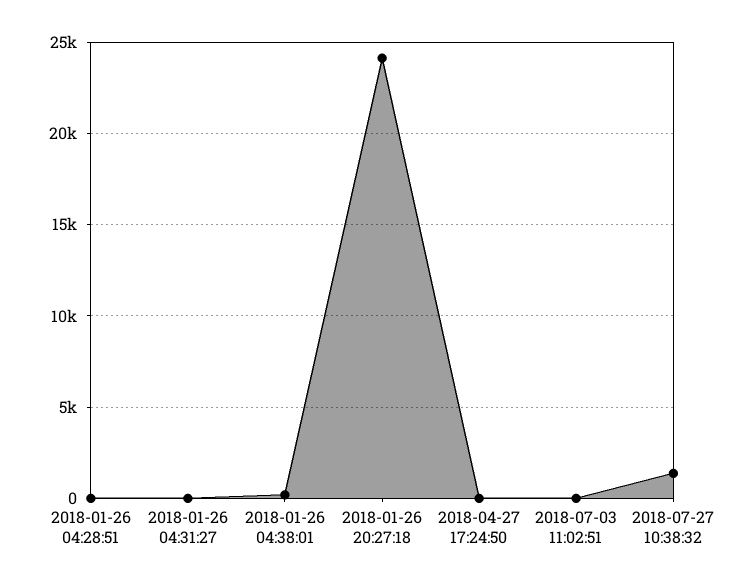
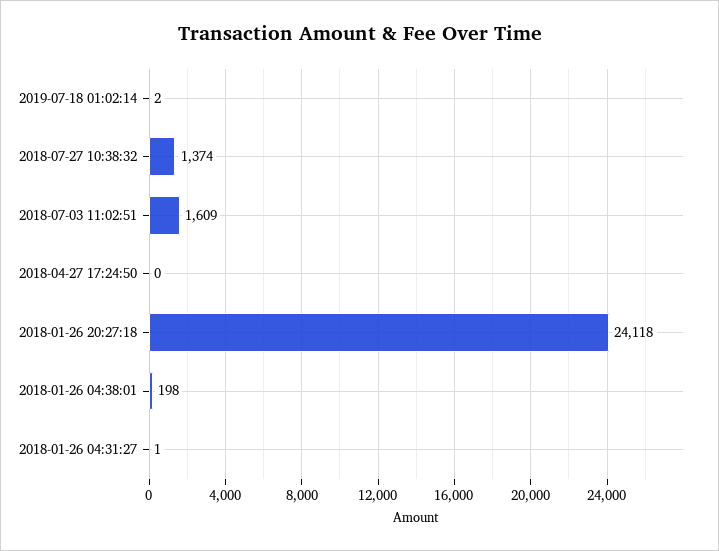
2018-01-26 04:28:51: 0 -> none
2018-07-03 11:02:51: 0 -> 1609
2019-07-18 01:02:14: none -> 2

